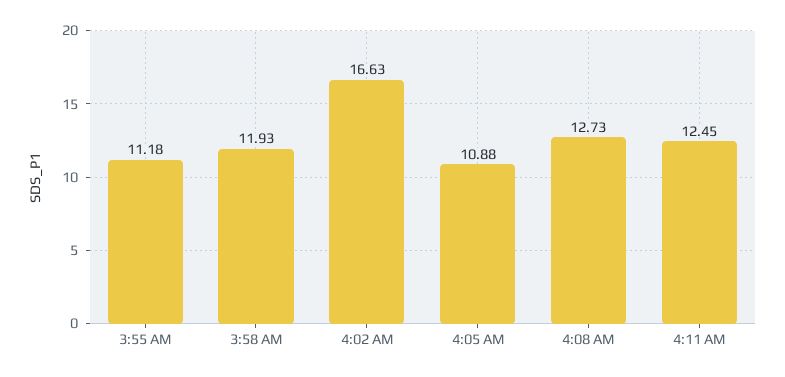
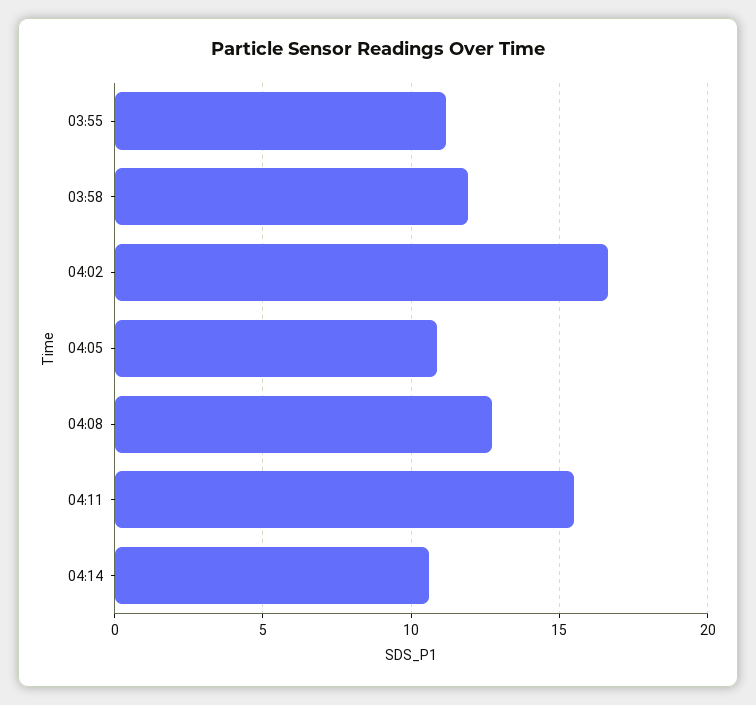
4:11 AM: 12.45 -> 15.5
04:14: none -> 10.5

